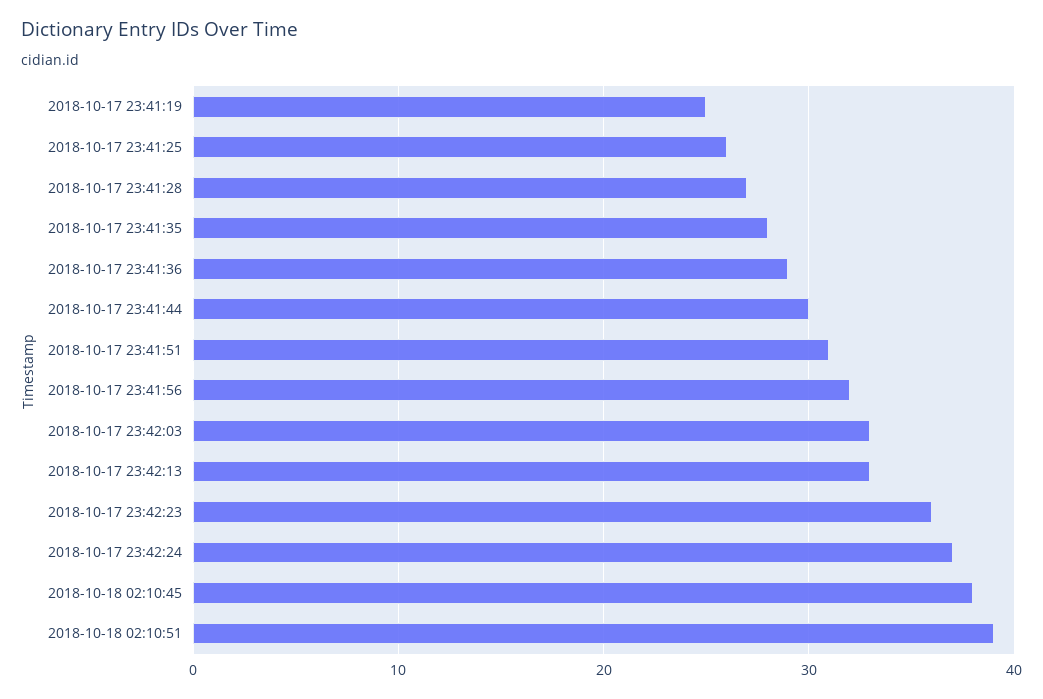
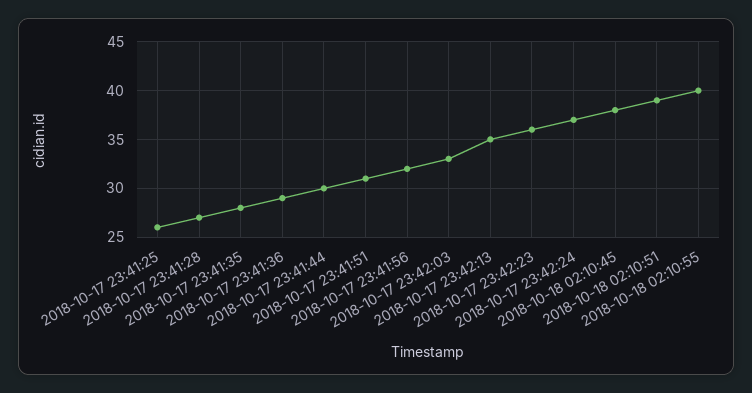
2018-10-17 23:41:19: 25 -> none
2018-10-17 23:42:13: 33 -> 35
2018-10-18 02:10:55: none -> 40

